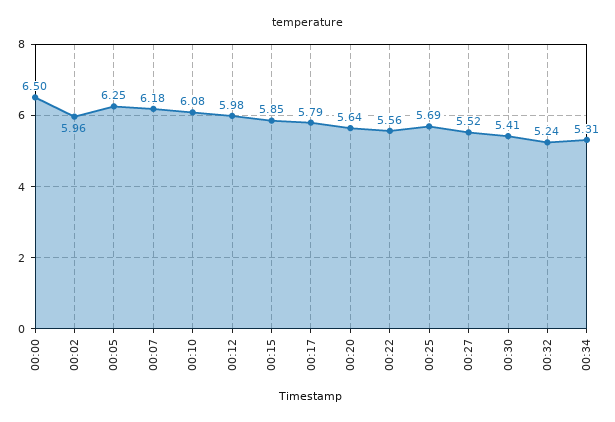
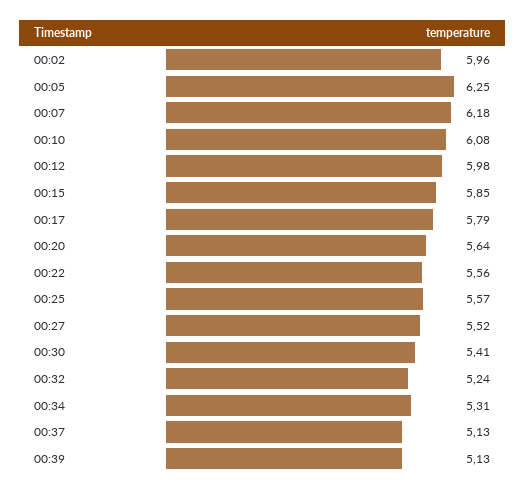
00:00: 6.5 -> none
00:25: 5.69 -> 5.57
00:37: none -> 5.13
00:39: none -> 5.13

